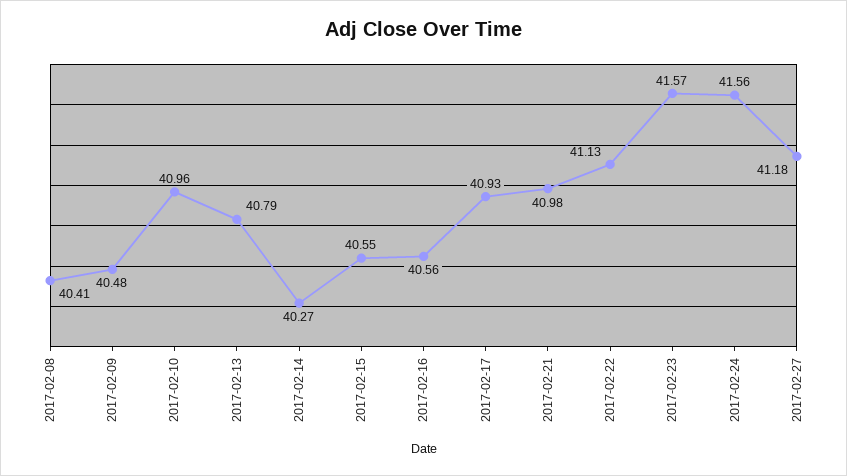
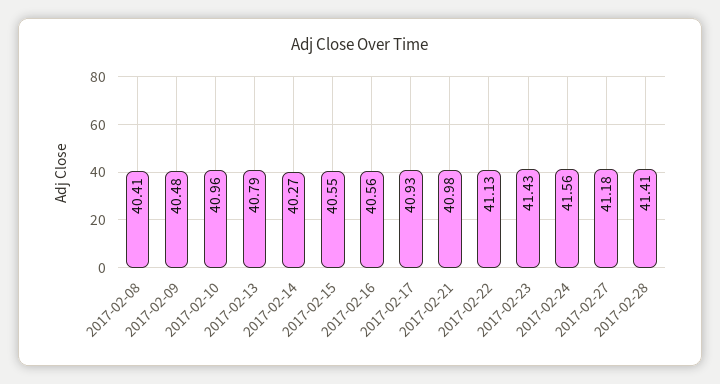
2017-02-23: 41.57 -> 41.43
2017-02-28: none -> 41.41

